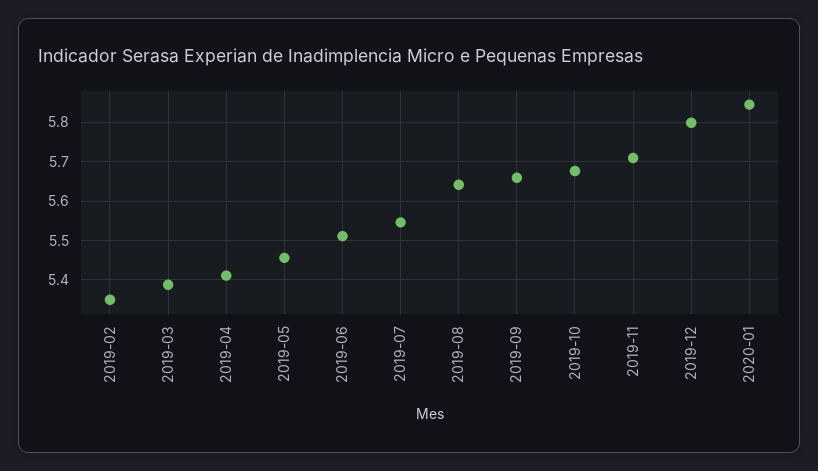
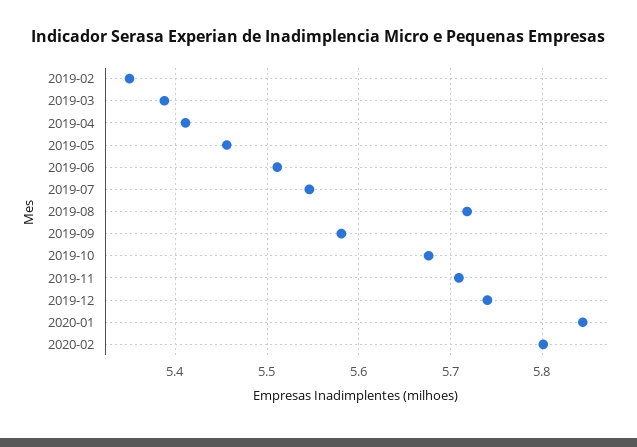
2019-08: 5.64 -> 5.72
2019-09: 5.66 -> 5.58
2019-12: 5.8 -> 5.74
2020-02: none -> 5.8

